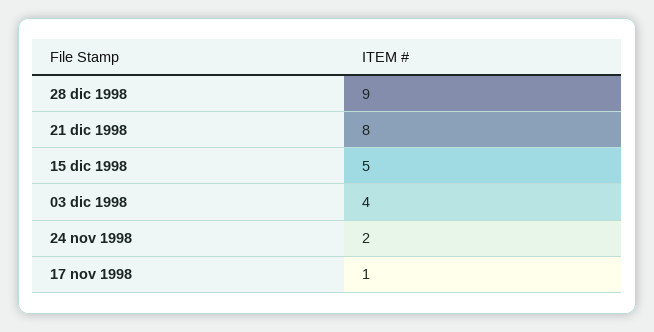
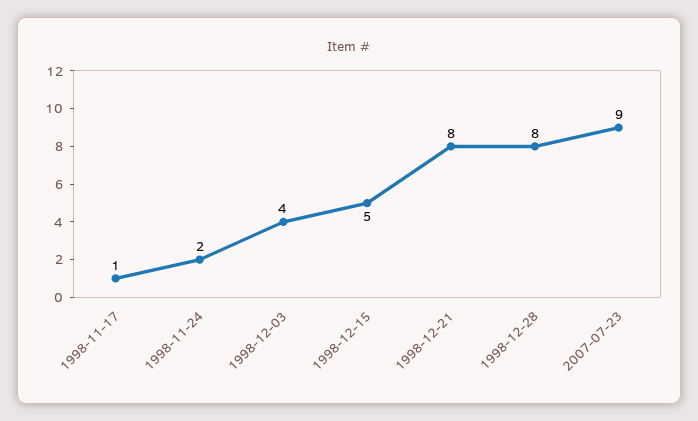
28 dic 1998: 9 -> 8
2007-07-23: none -> 9

